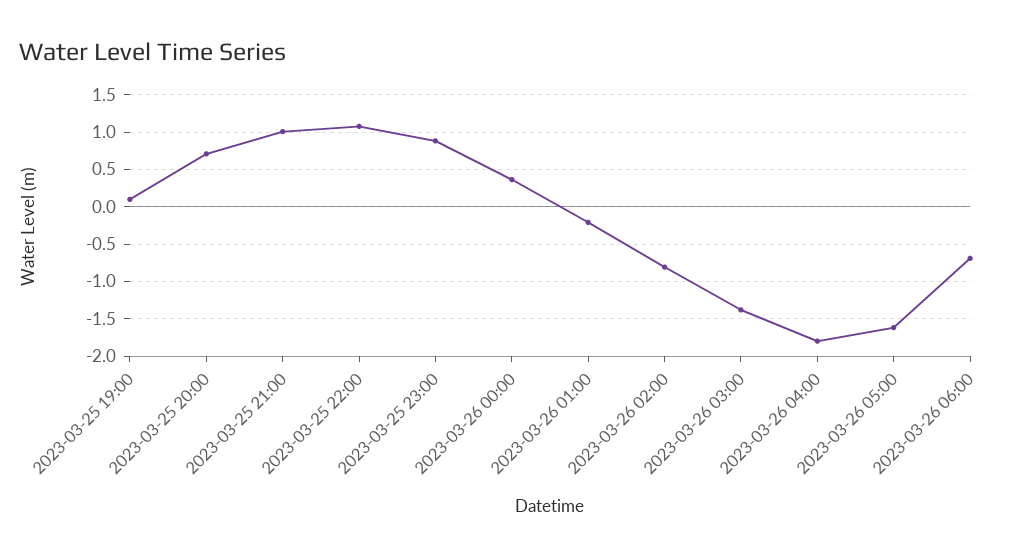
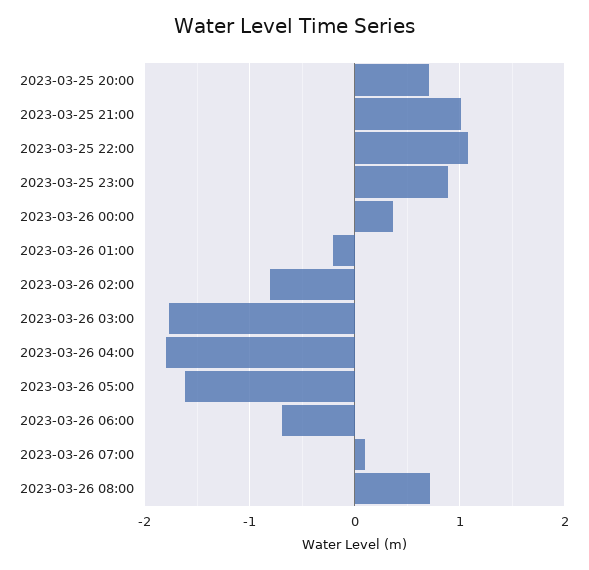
2023-03-25 19:00: 0.1 -> none
2023-03-26 03:00: -1.4 -> -1.8
2023-03-26 07:00: none -> 0.1
2023-03-26 08:00: none -> 0.7

